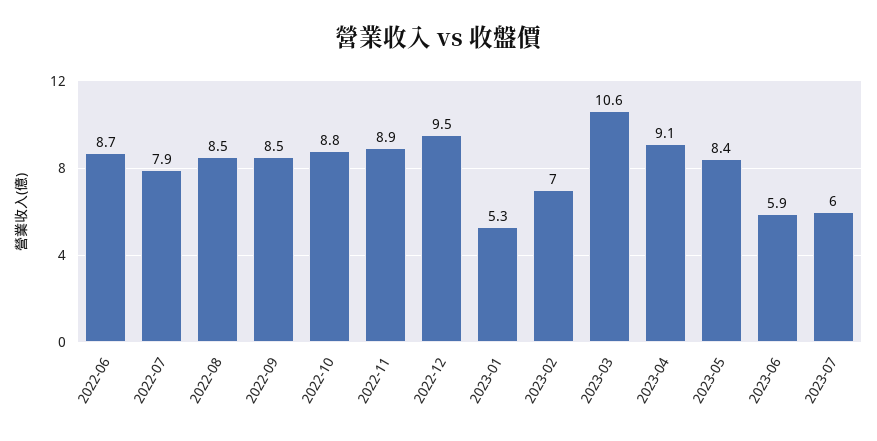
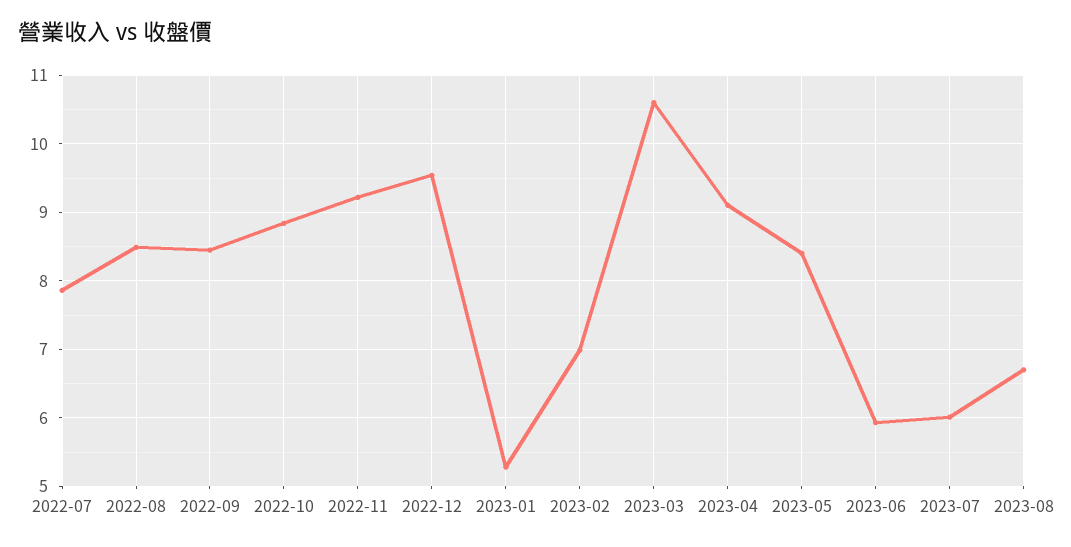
2022-06: 8.7 -> none
2022-11: 8.9 -> 9.2
2023-08: none -> 6.7

